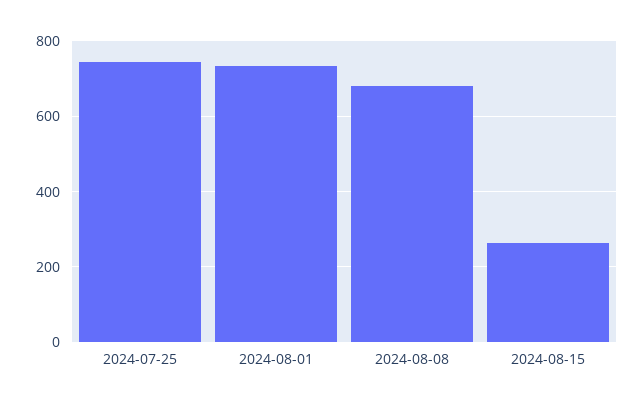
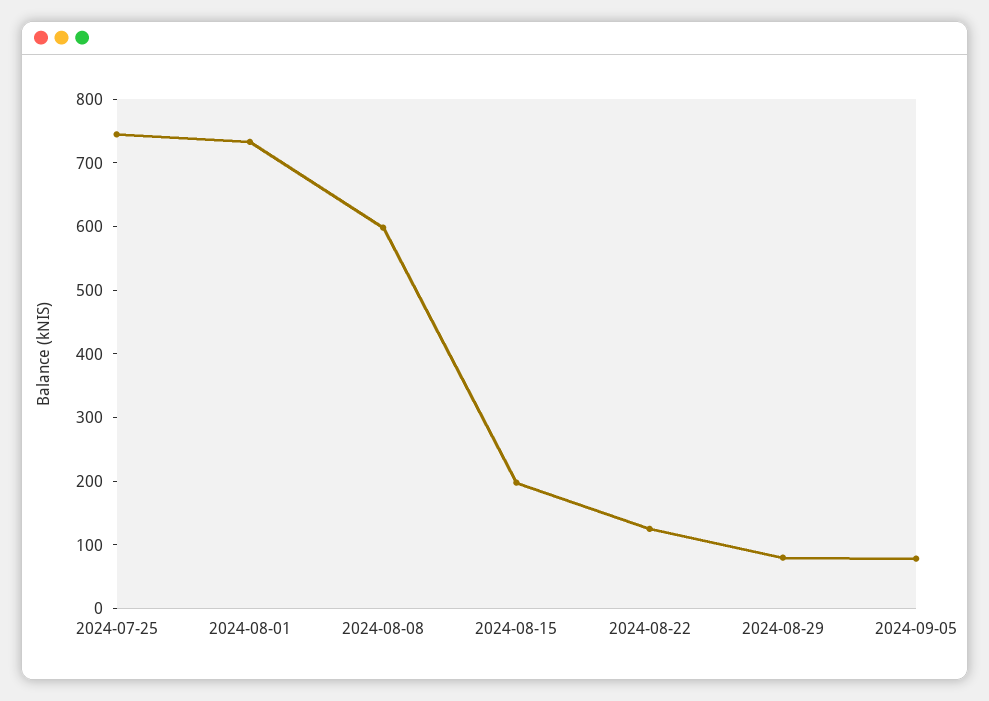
2024-08-08: 680 -> 600
2024-08-15: 260 -> 200
2024-08-22: none -> 120
2024-08-29: none -> 80
2024-09-05: none -> 80

